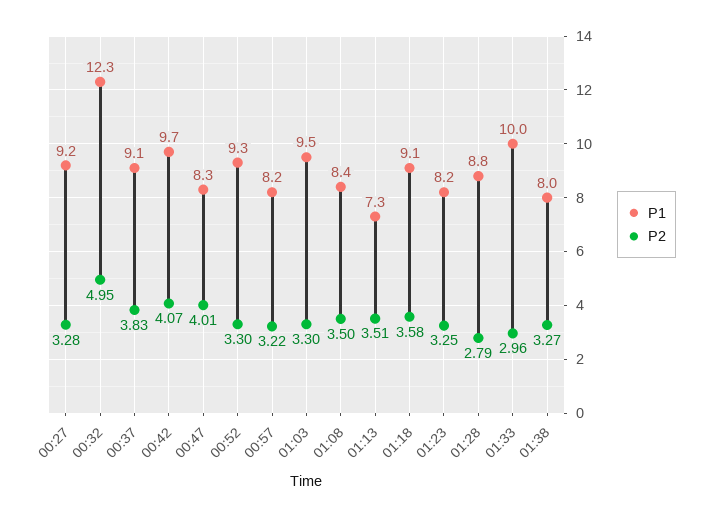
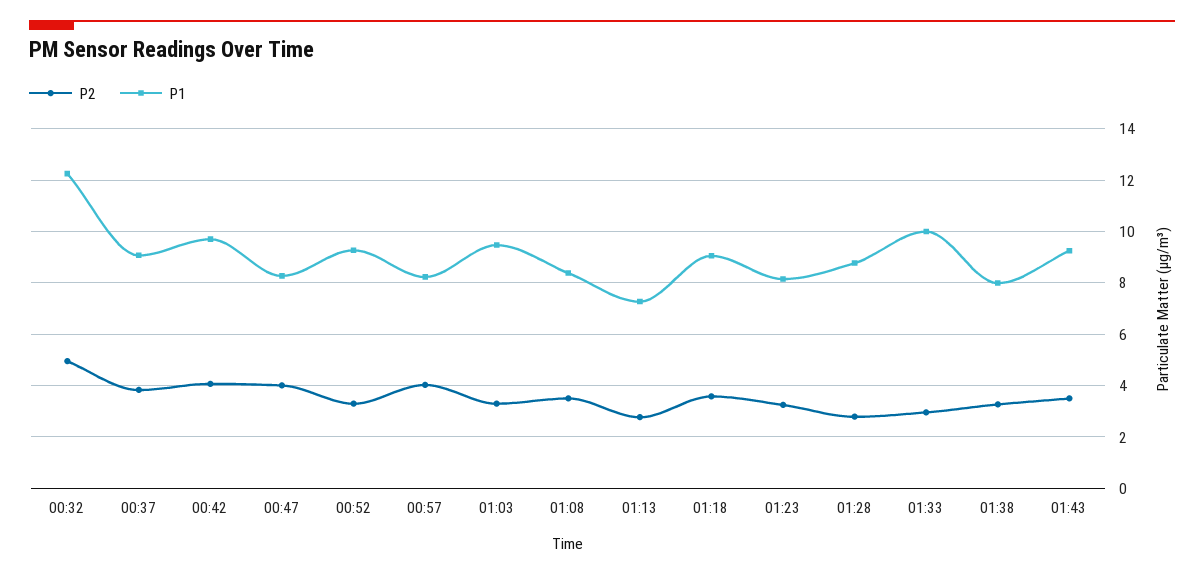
P1, 00:27: 9.2 -> none
P2, 00:27: 3.28 -> none
P2, 00:57: 3.22 -> 4
P2, 01:13: 3.51 -> 2.75
P2, 01:43: none -> 3.5
P1, 01:43: none -> 9.25

